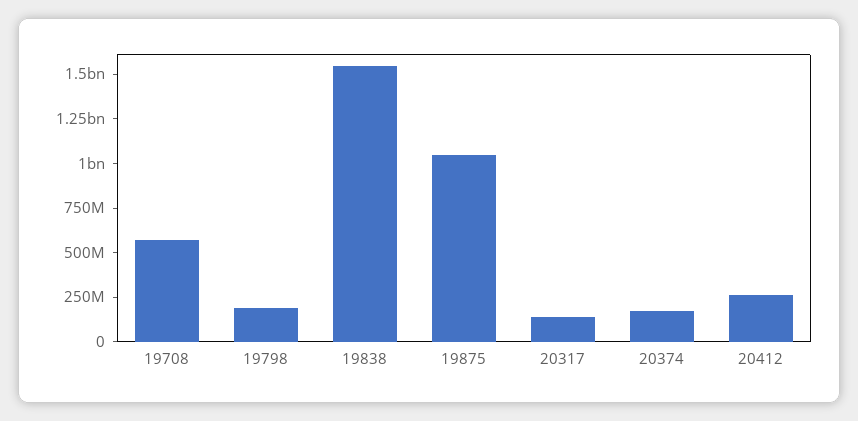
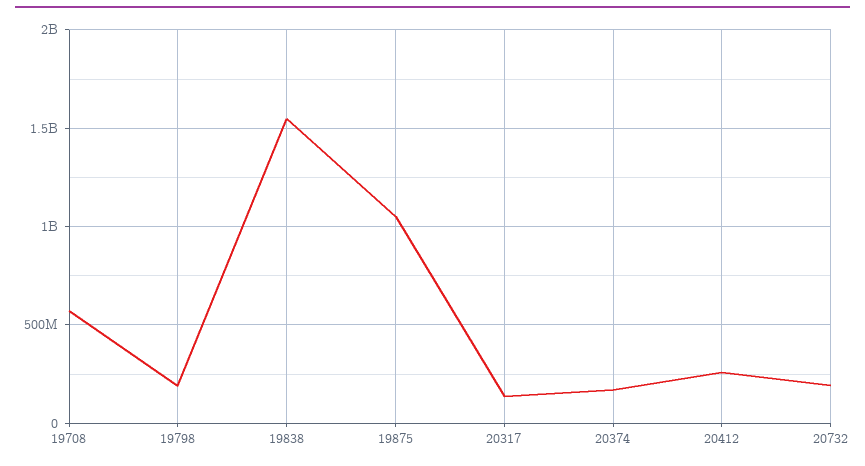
20732: none -> 200000000

